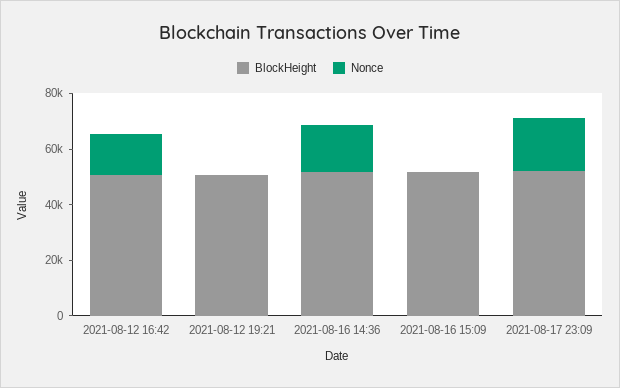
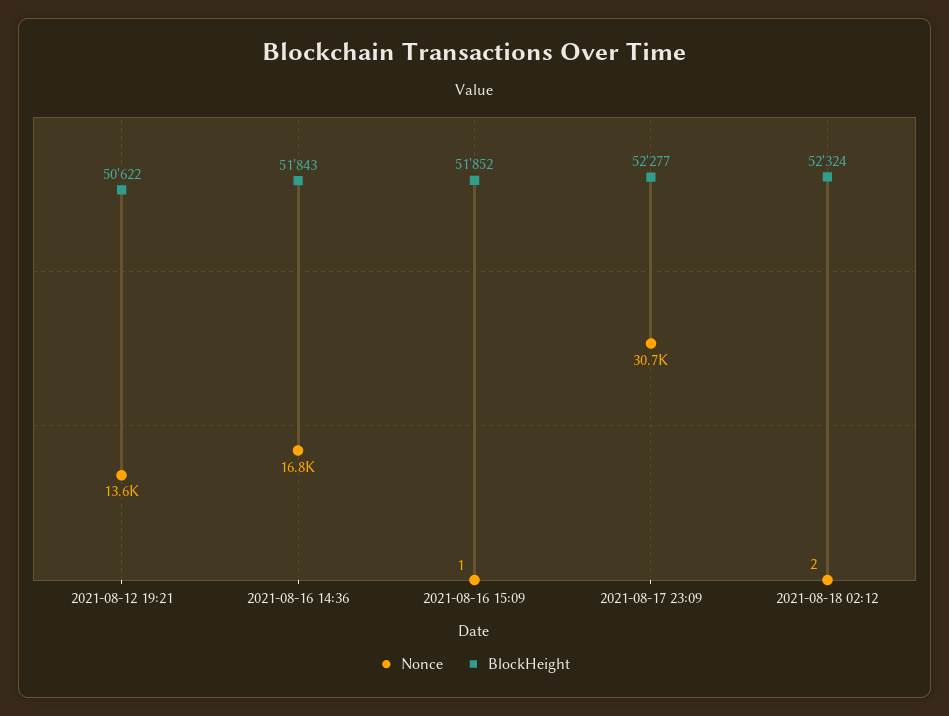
BlockHeight, 2021-08-12 16:42: 50000 -> none
Nonce, 2021-08-12 16:42: 15000 -> none
Nonce, 2021-08-12 19:21: 0 -> 13600
Nonce, 2021-08-17 23:09: 20000 -> 30700
Nonce, 2021-08-18 02:12: none -> 2
BlockHeight, 2021-08-18 02:12: none -> 52324

